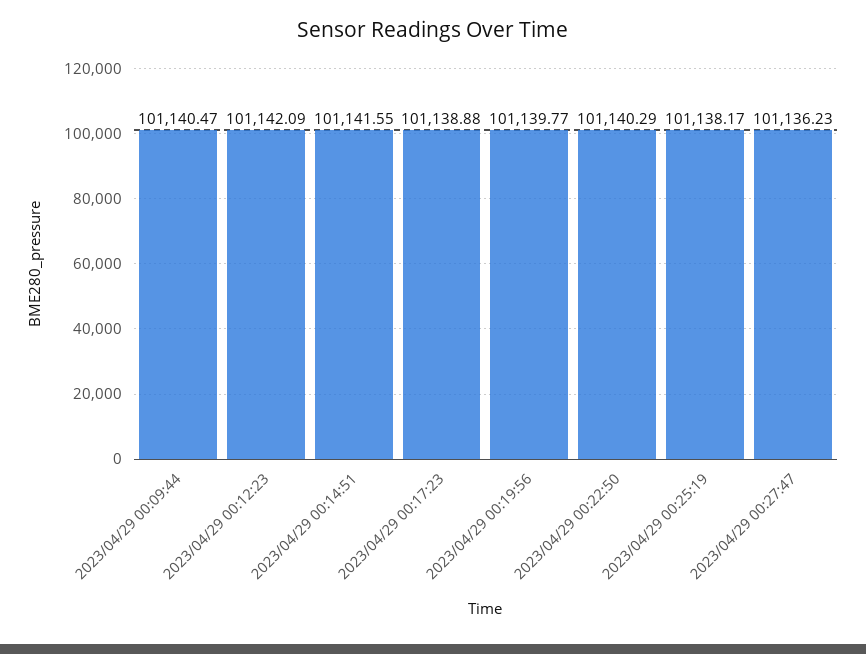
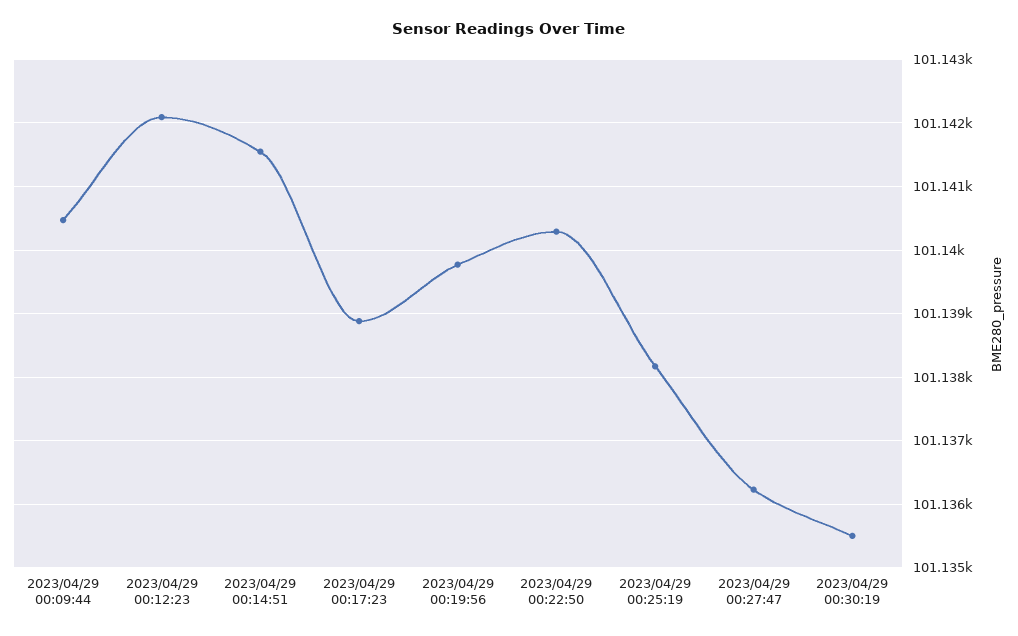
2023/04/29 00:30:19: none -> 101135.5

